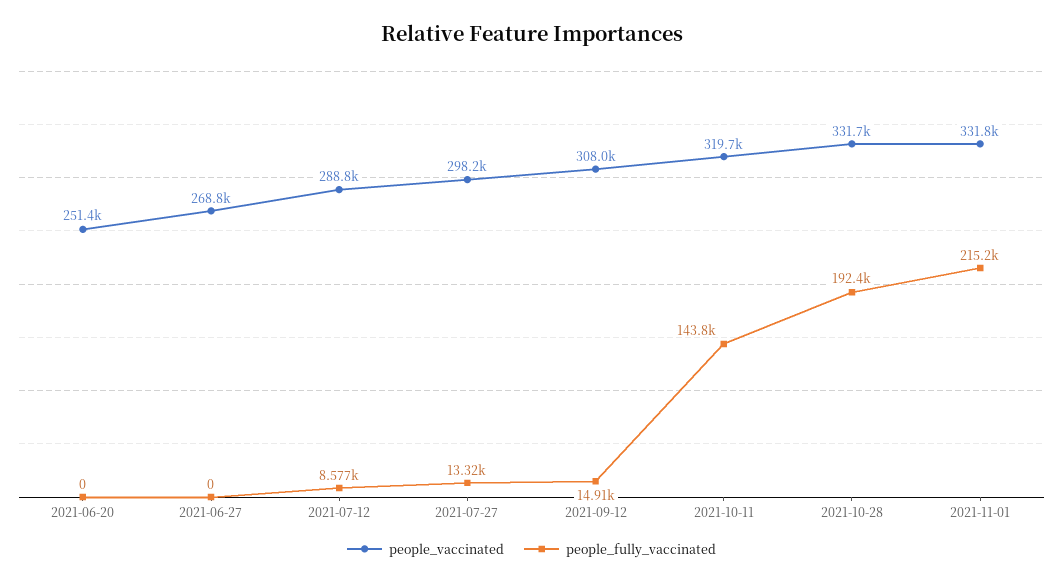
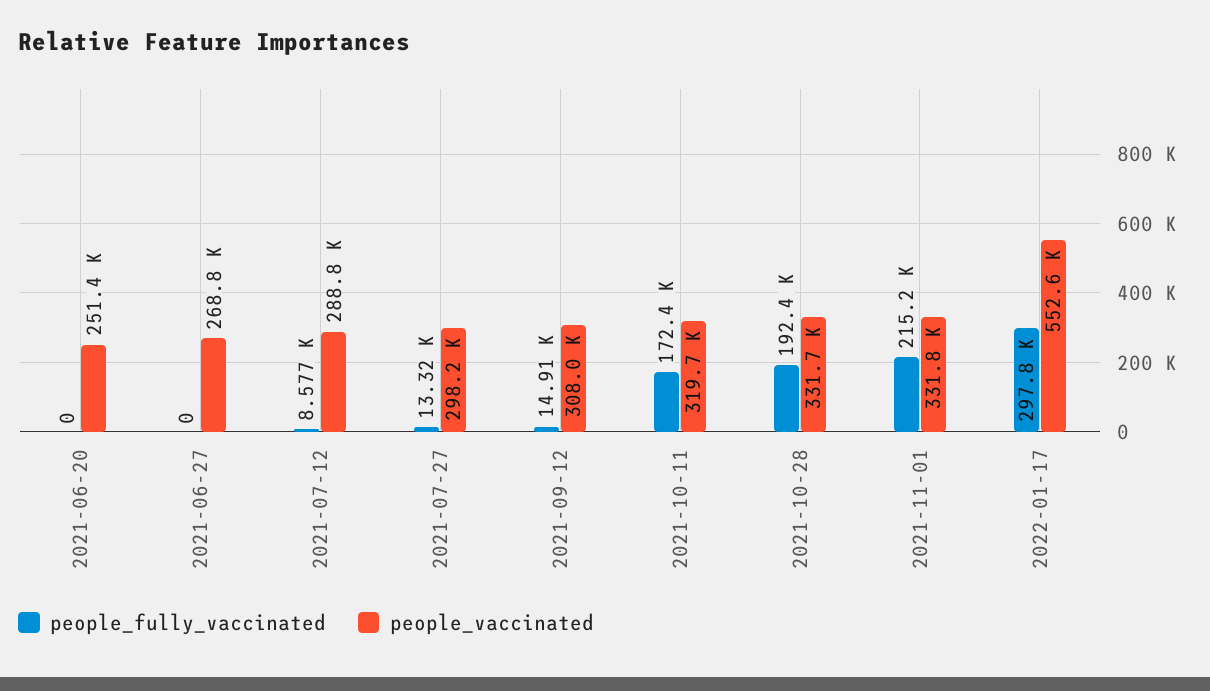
people_fully_vaccinated, 2021-10-11: 143800 -> 172400
people_fully_vaccinated, 2022-01-17: none -> 297800
people_vaccinated, 2022-01-17: none -> 552600

